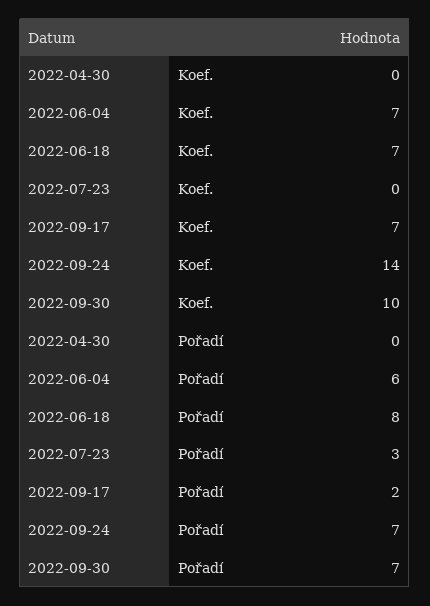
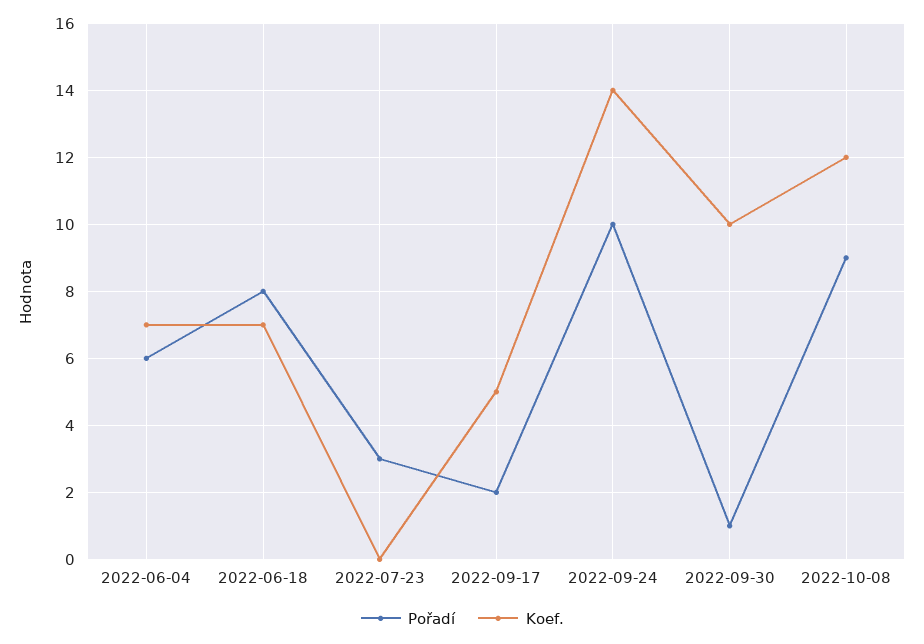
Koef., 2022-04-30: 0 -> none
Koef., 2022-09-17: 7 -> 5
Pořadí, 2022-04-30: 0 -> none
Pořadí, 2022-09-24: 7 -> 10
Pořadí, 2022-09-30: 7 -> 1
Pořadí, 2022-10-08: none -> 9
Koef., 2022-10-08: none -> 12

